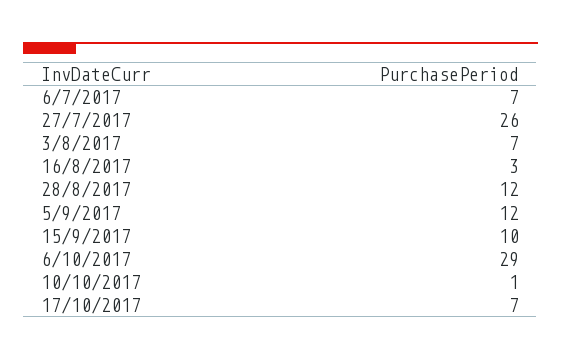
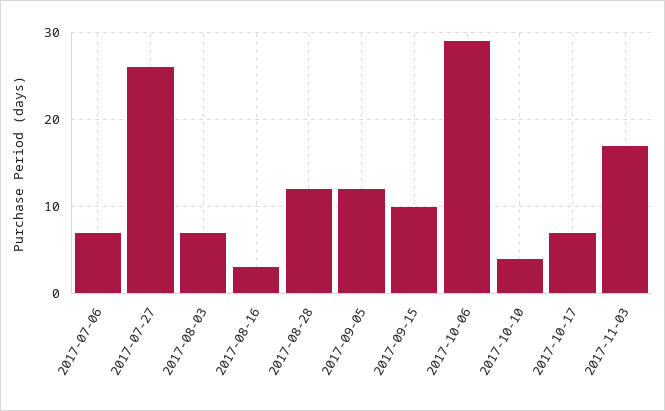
10/10/2017: 1 -> 4
2017-11-03: none -> 17

